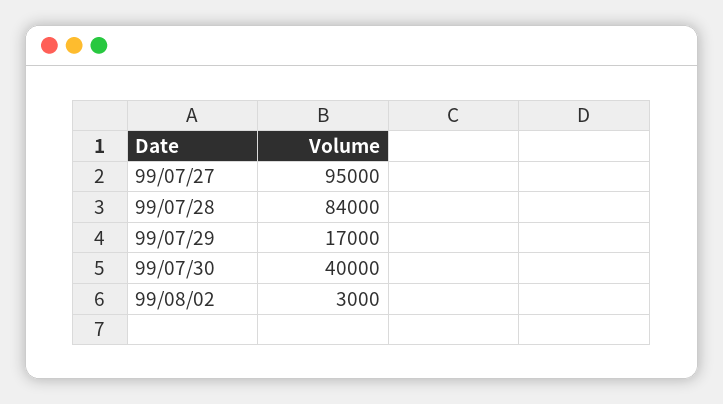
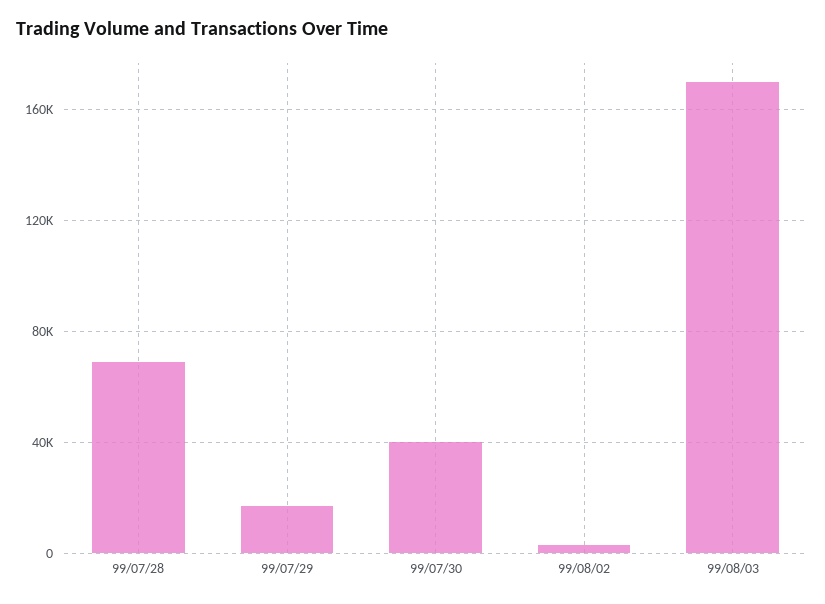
99/07/27: 95000 -> none
99/07/28: 84000 -> 70000
99/08/03: none -> 170000

